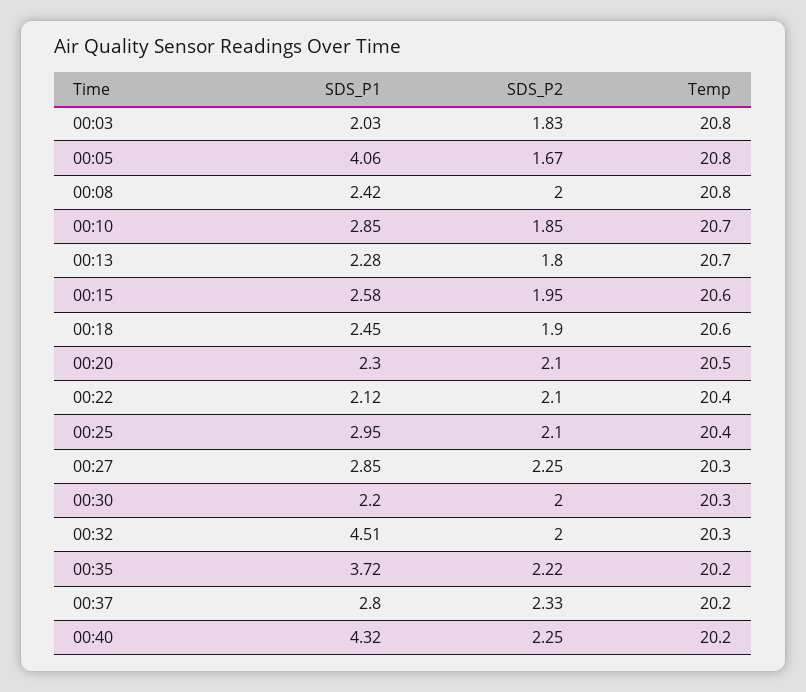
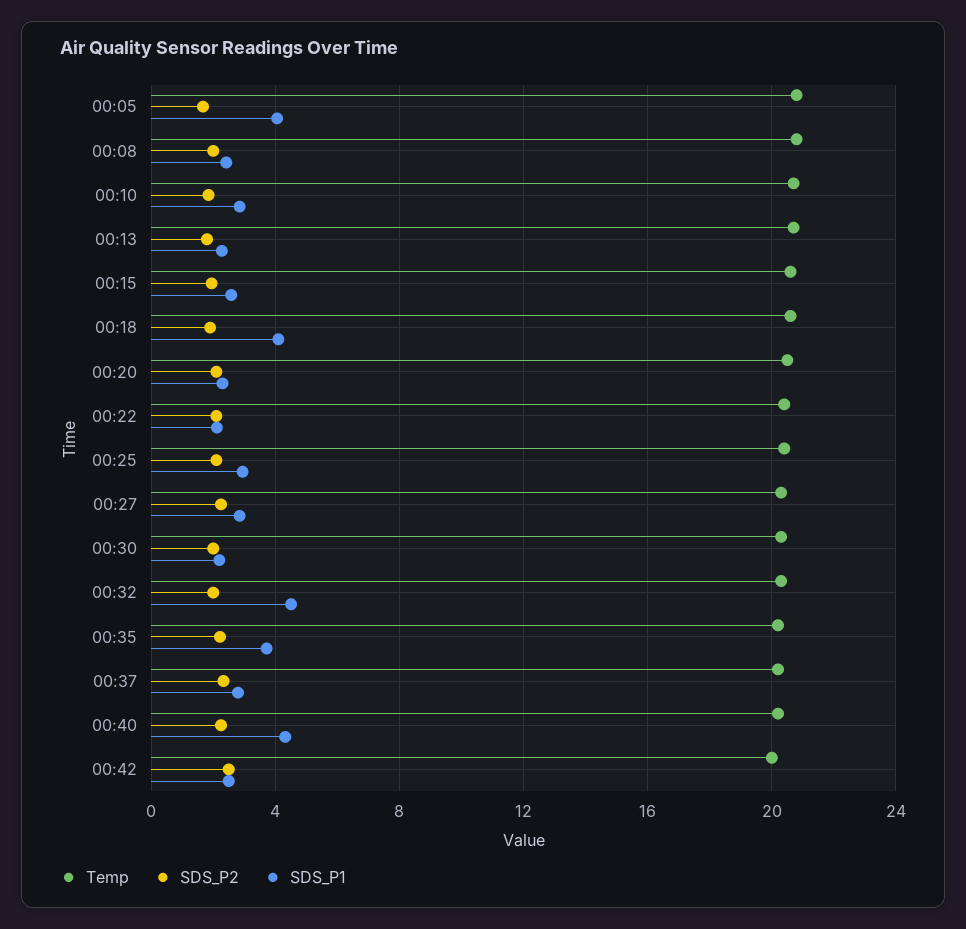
SDS_P1, 00:03: 2.03 -> none
SDS_P2, 00:03: 1.83 -> none
Temp, 00:03: 20.8 -> none
SDS_P1, 00:18: 2.45 -> 4
Temp, 00:42: none -> 20
SDS_P2, 00:42: none -> 2.5
SDS_P1, 00:42: none -> 2.5

